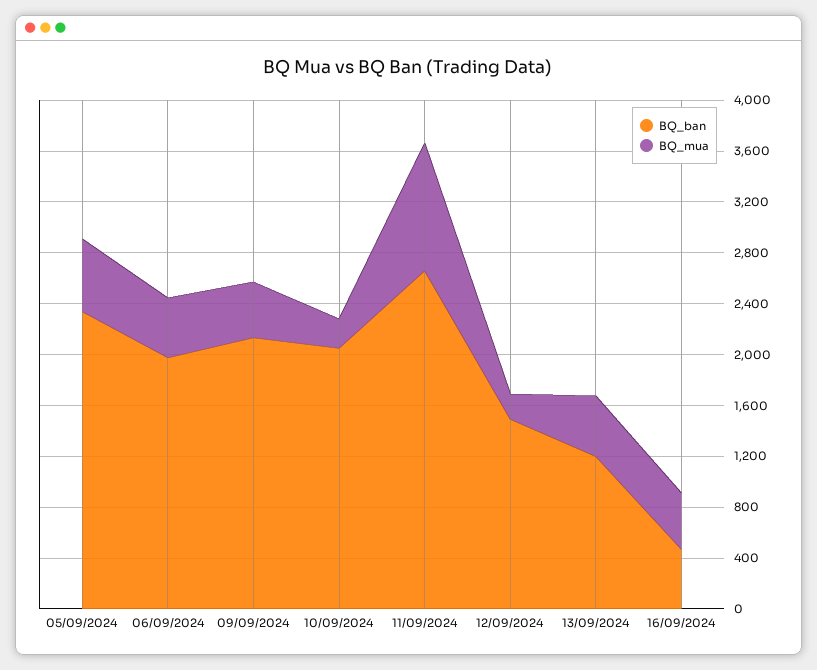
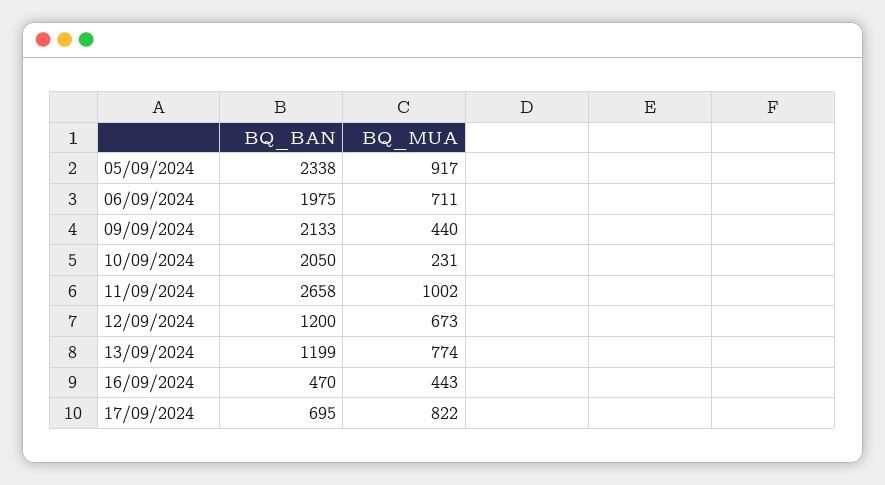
BQ_mua, 05/09/2024: 600 -> 917
BQ_mua, 06/09/2024: 500 -> 711
BQ_ban, 12/09/2024: 1500 -> 1200
BQ_mua, 12/09/2024: 200 -> 673
BQ_mua, 13/09/2024: 500 -> 774
BQ_ban, 17/09/2024: none -> 695
BQ_mua, 17/09/2024: none -> 822

